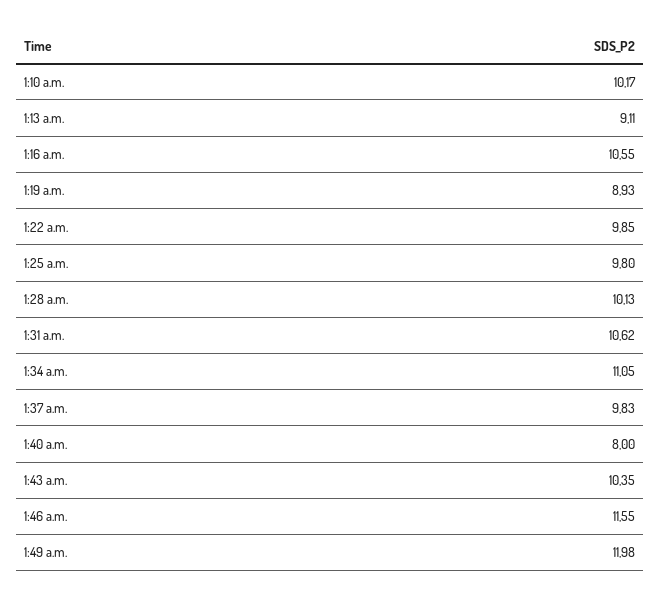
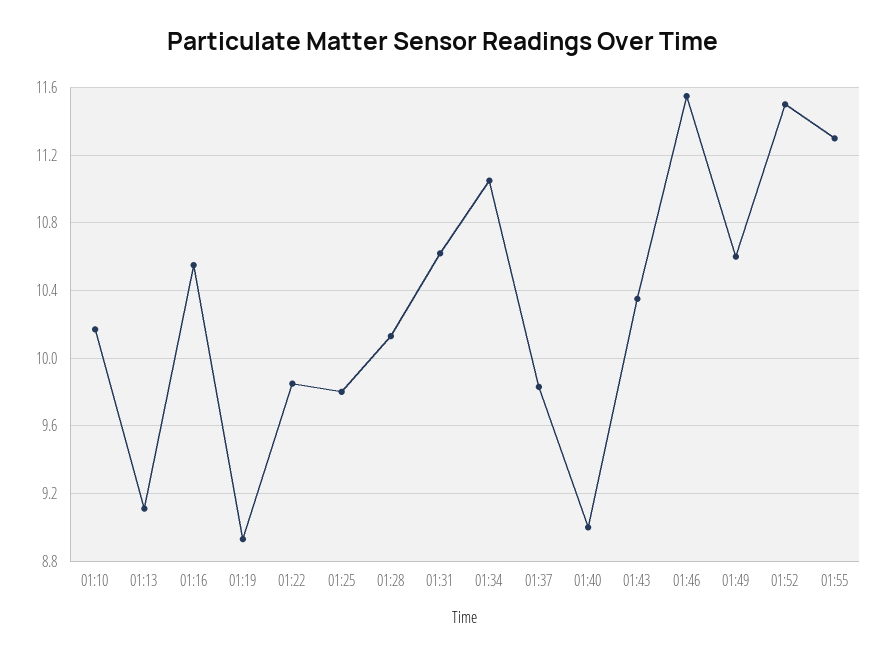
1:40 a.m.: 8 -> 9
1:49 a.m.: 11.98 -> 10.6
01:52: none -> 11.5
01:55: none -> 11.3

